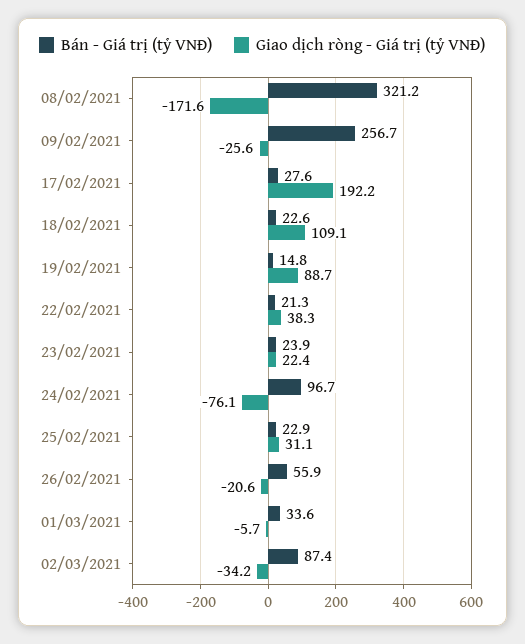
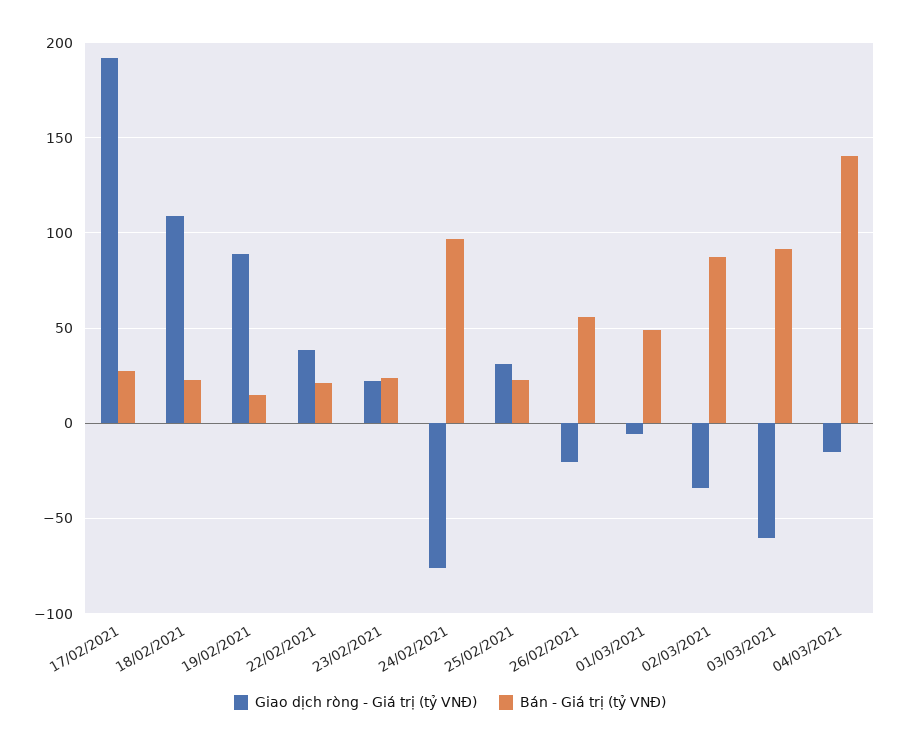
Bán - Giá trị (tỷ VNĐ), 08/02/2021: 321.2 -> none
Giao dịch ròng - Giá trị (tỷ VNĐ), 08/02/2021: -171.6 -> none
Bán - Giá trị (tỷ VNĐ), 09/02/2021: 256.7 -> none
Giao dịch ròng - Giá trị (tỷ VNĐ), 09/02/2021: -25.6 -> none
Bán - Giá trị (tỷ VNĐ), 01/03/2021: 33.6 -> 50
Giao dịch ròng - Giá trị (tỷ VNĐ), 03/03/2021: none -> -60
Bán - Giá trị (tỷ VNĐ), 03/03/2021: none -> 90
Giao dịch ròng - Giá trị (tỷ VNĐ), 04/03/2021: none -> -15
Bán - Giá trị (tỷ VNĐ), 04/03/2021: none -> 140

